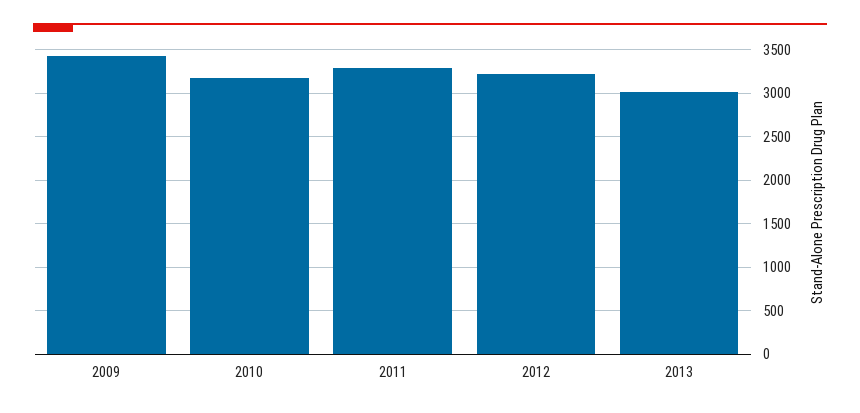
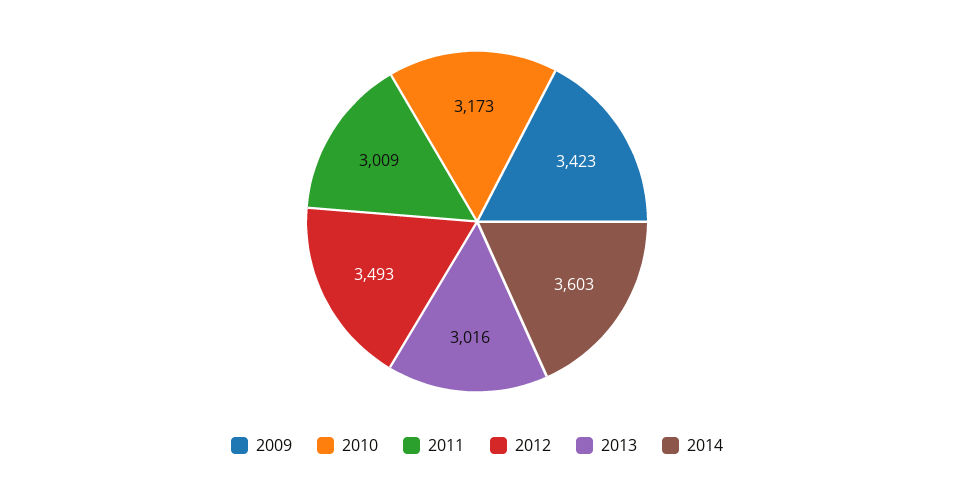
2011: 3300 -> 3009
2012: 3200 -> 3493
2014: none -> 3603

